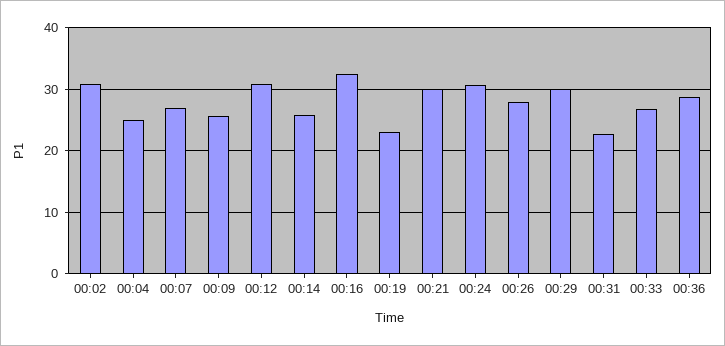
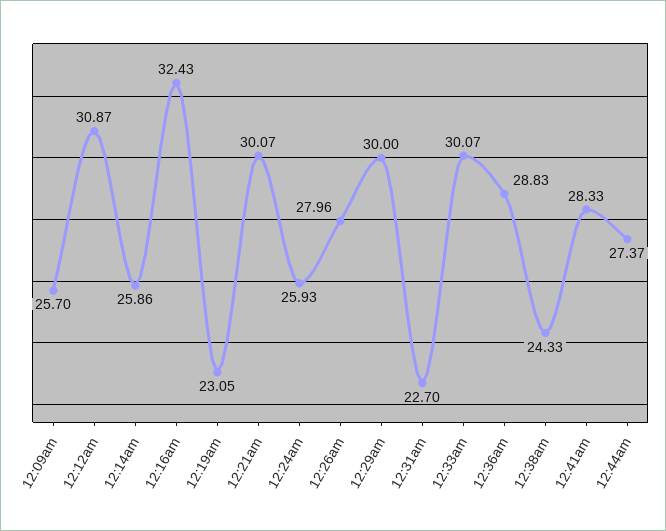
00:02: 31 -> none
00:04: 25 -> none
00:07: 27 -> none
00:24: 31 -> 25.93
00:33: 27 -> 30.07
12:38am: none -> 24.33
12:41am: none -> 28.33
12:44am: none -> 27.37

